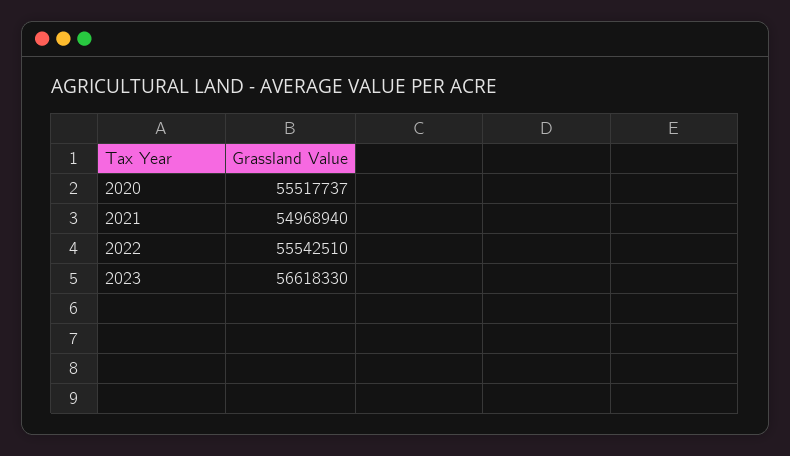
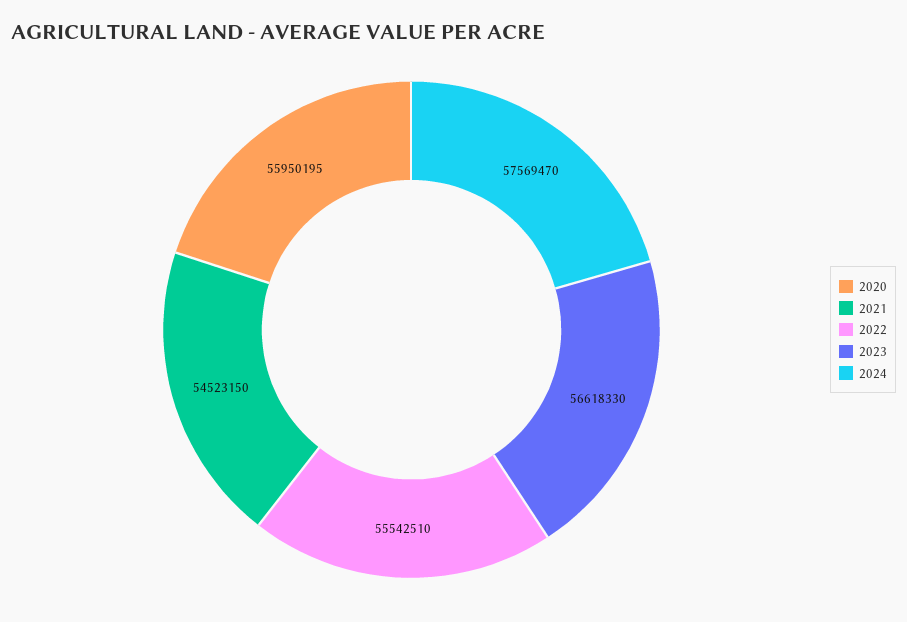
2020: 55517737 -> 55950195
2021: 54968940 -> 54523150
2024: none -> 57569470

